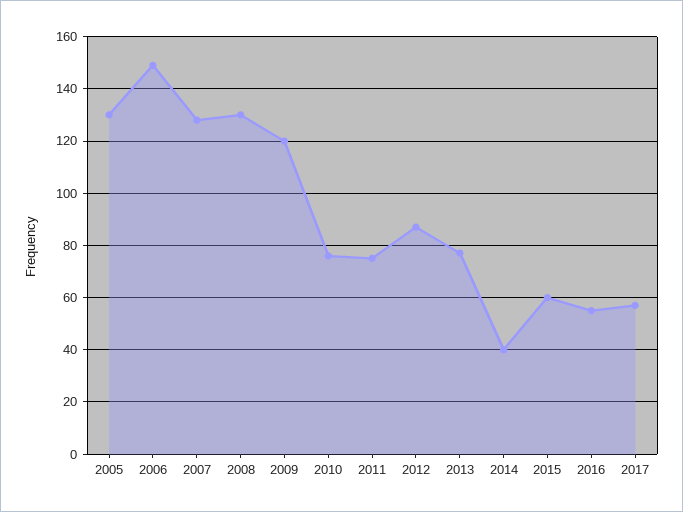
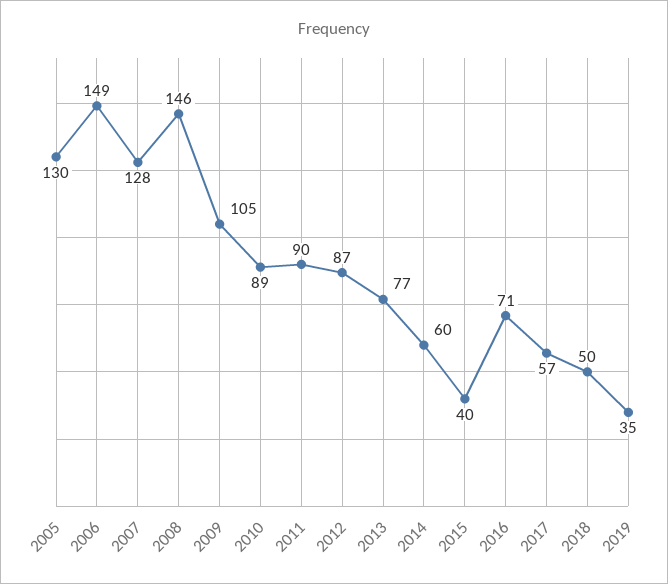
2008: 130 -> 146
2009: 120 -> 105
2010: 75 -> 89
2011: 75 -> 90
2014: 40 -> 60
2015: 60 -> 40
2016: 55 -> 71
2018: none -> 50
2019: none -> 35

